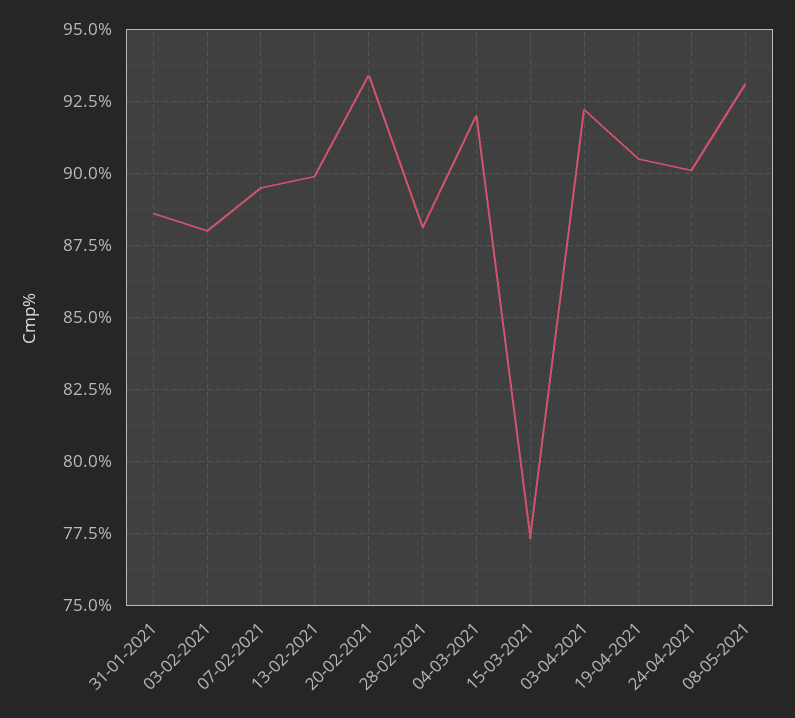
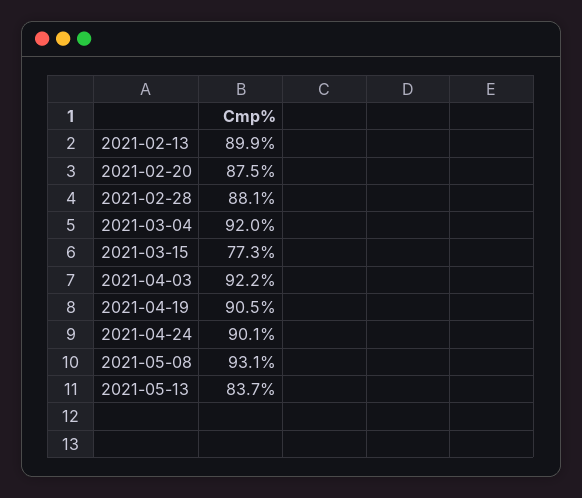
31-01-2021: 88.5 -> none
03-02-2021: 88 -> none
07-02-2021: 89.5 -> none
20-02-2021: 93.5 -> 87.5
2021-05-13: none -> 83.7

